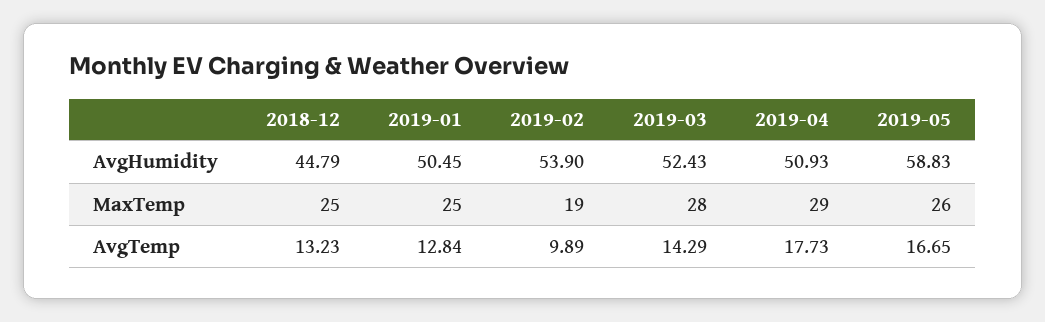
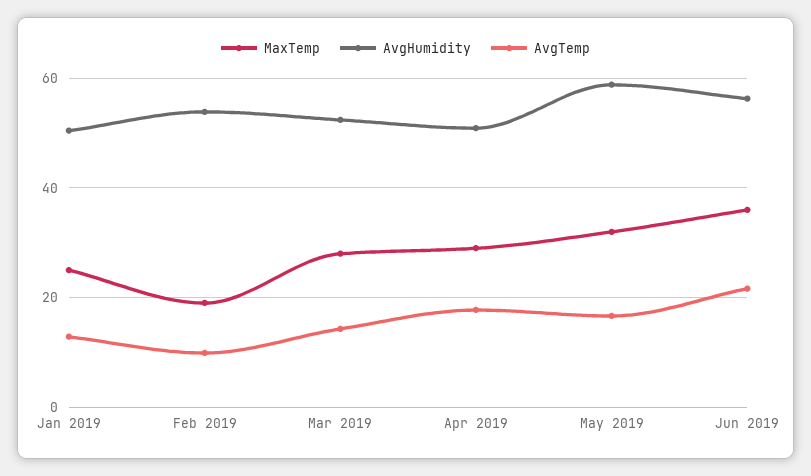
AvgHumidity, 2018-12: 44.79 -> none
MaxTemp, 2018-12: 25 -> none
MaxTemp, 2019-05: 26 -> 32
AvgTemp, 2018-12: 13.23 -> none
MaxTemp, Jun 2019: none -> 36
AvgHumidity, Jun 2019: none -> 56
AvgTemp, Jun 2019: none -> 22

